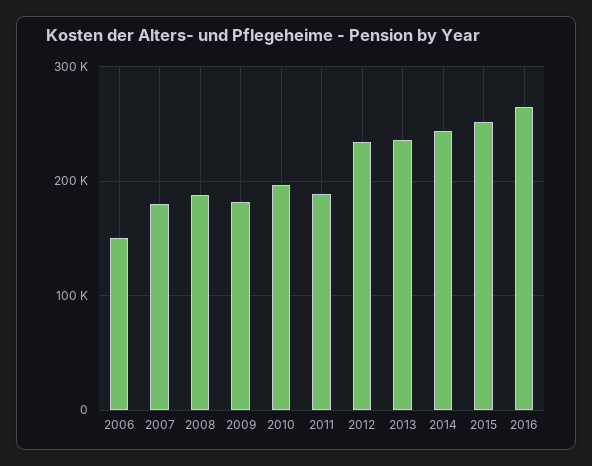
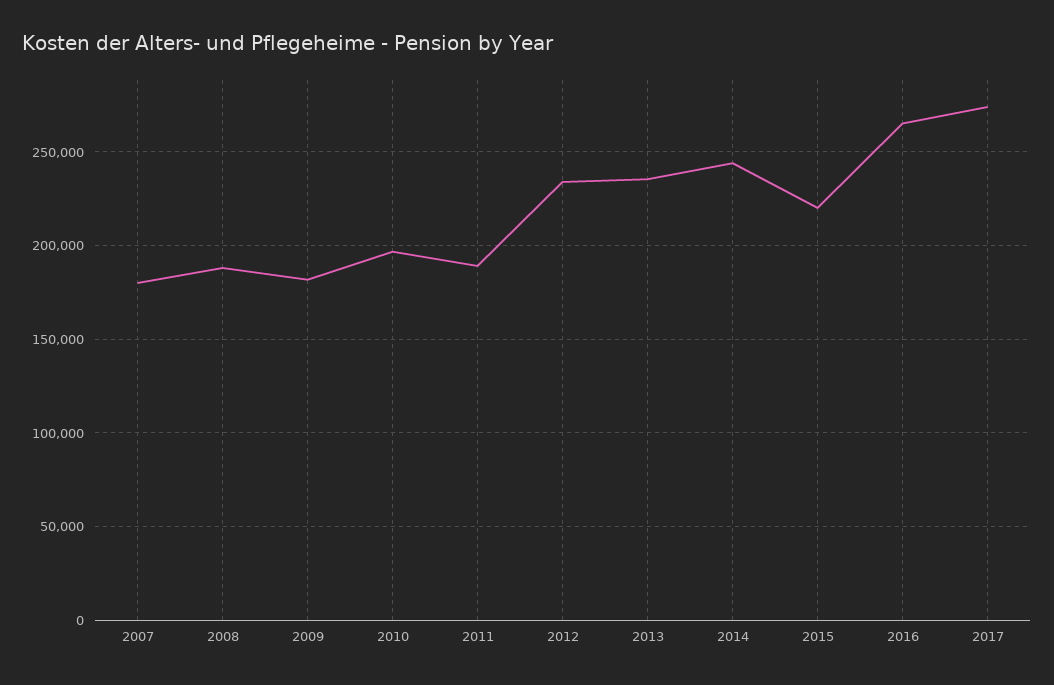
2006: 150000 -> none
2015: 250000 -> 220000
2017: none -> 275000

